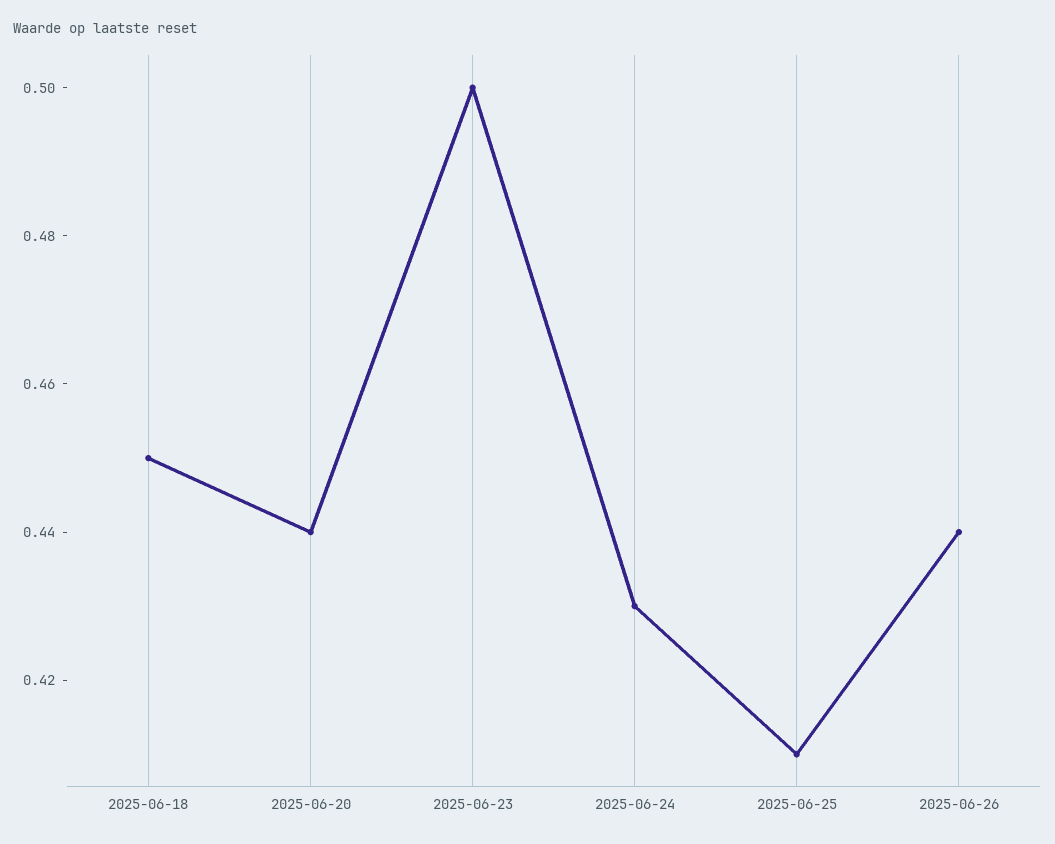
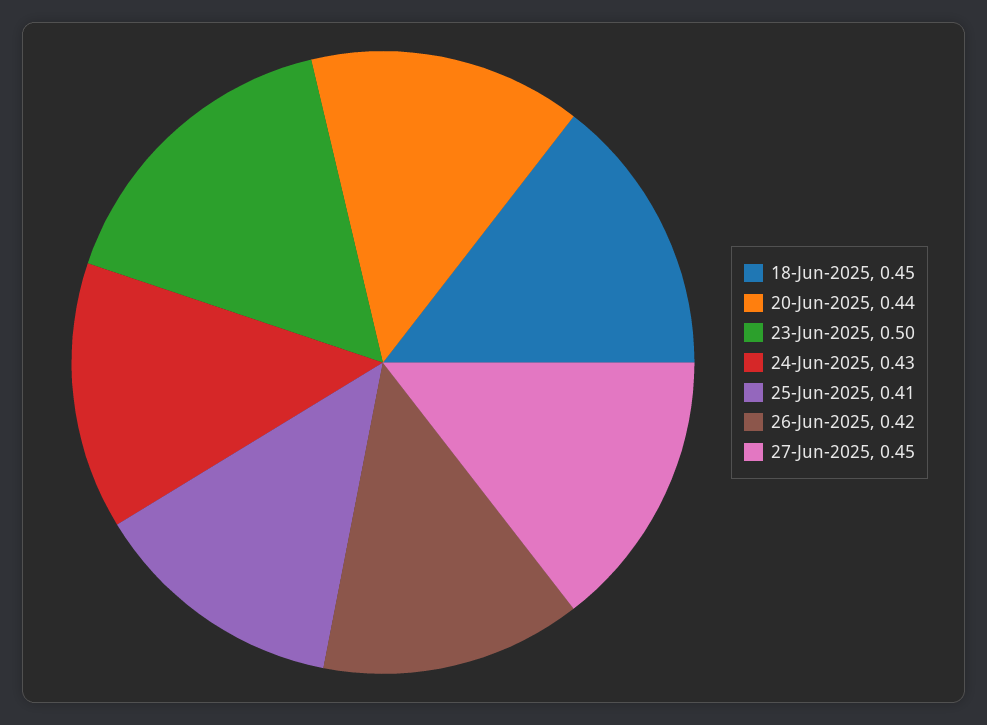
2025-06-26: 0.44 -> 0.42
27-Jun-2025: none -> 0.45

